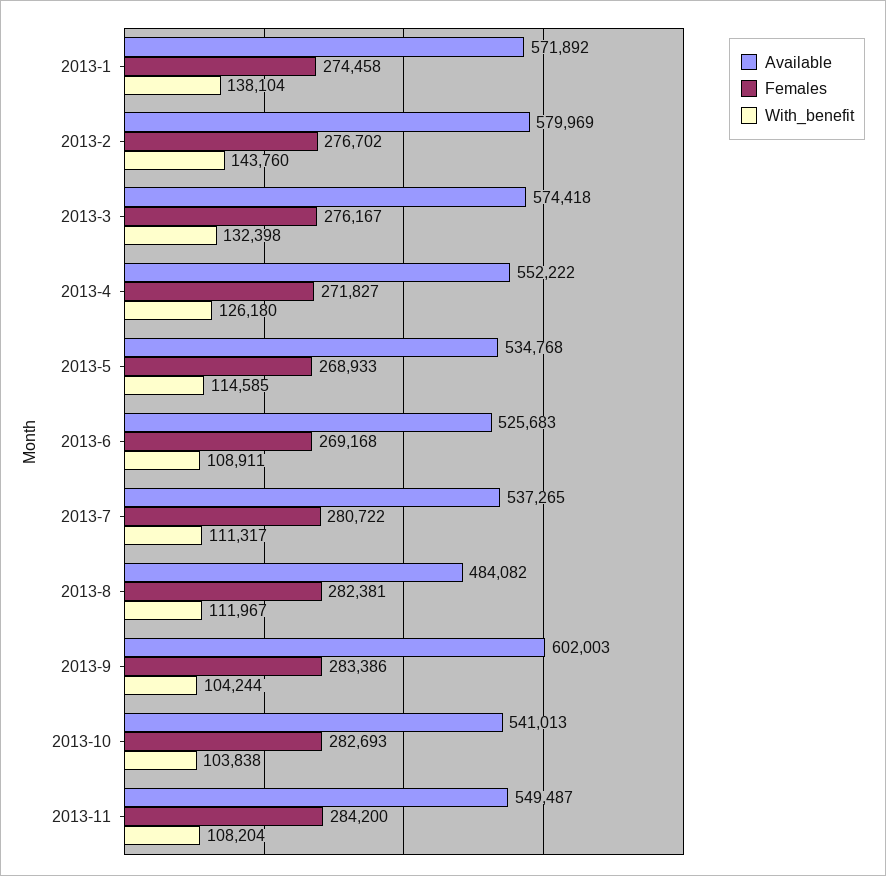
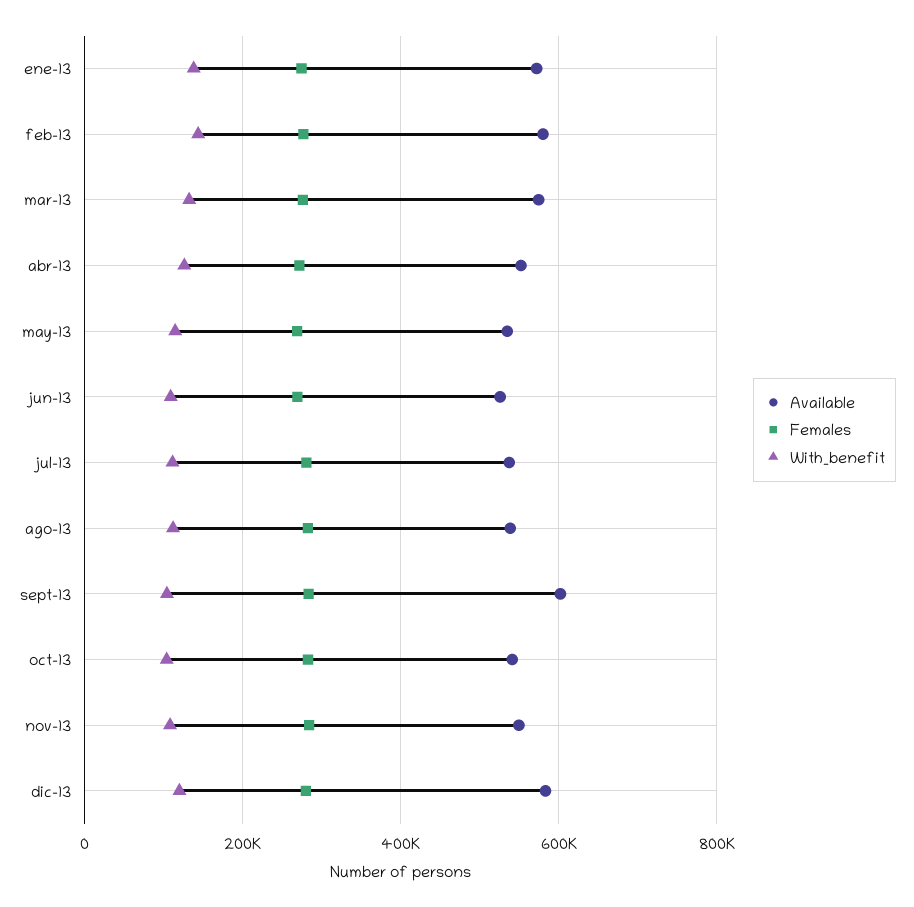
Available, 2013-8: 484082 -> 540000
Available, dic-13: none -> 580000
Females, dic-13: none -> 280000
With_benefit, dic-13: none -> 120000

